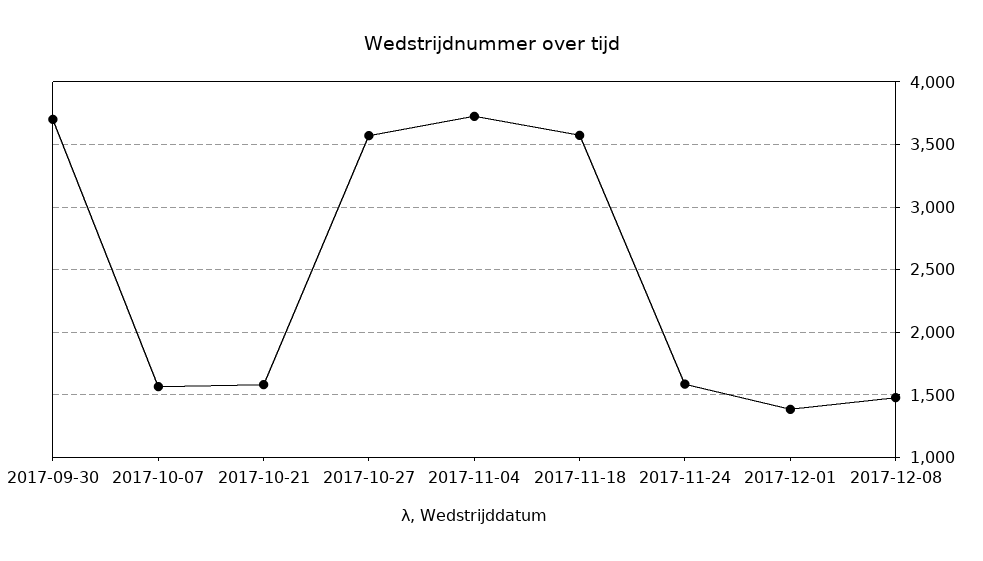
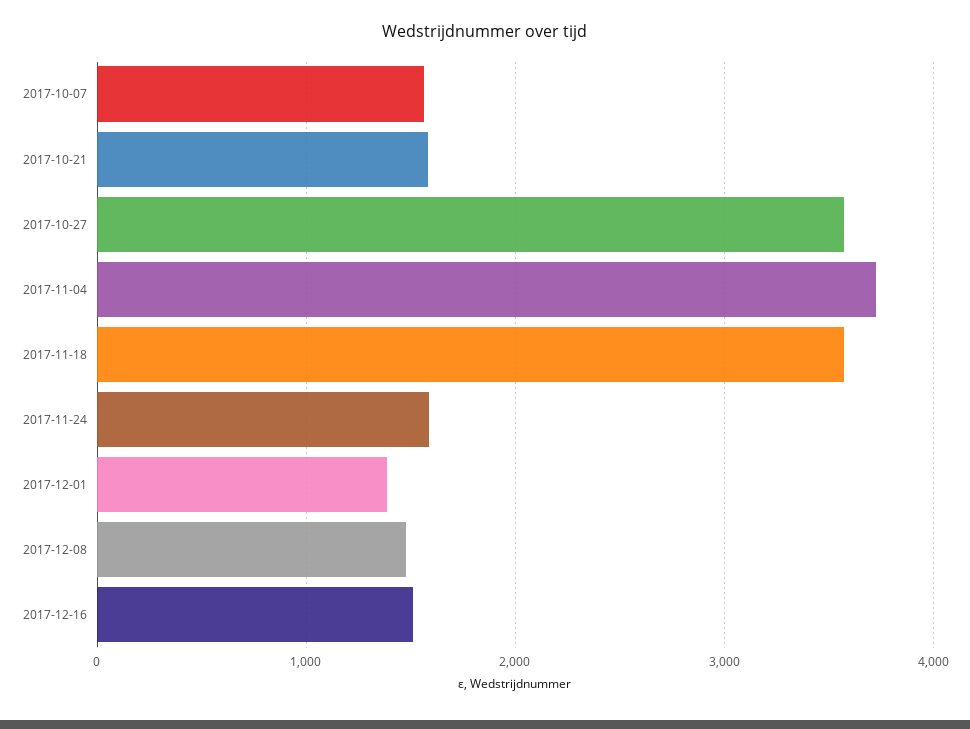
2017-09-30: 3700 -> none
2017-12-16: none -> 1500

